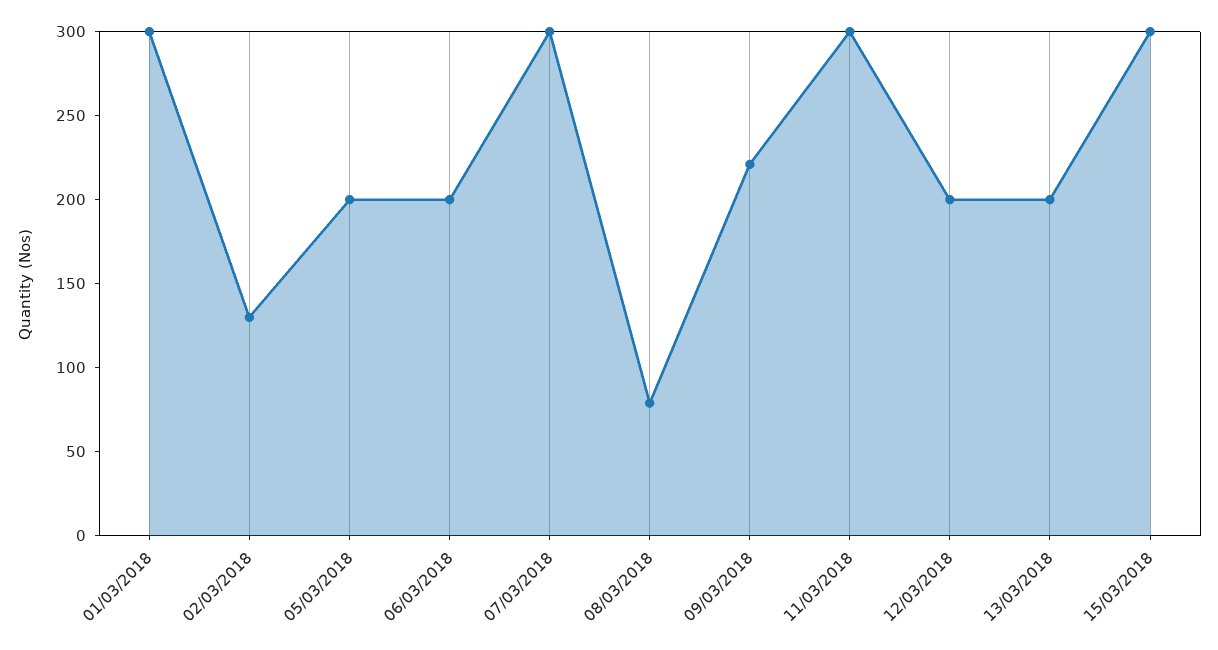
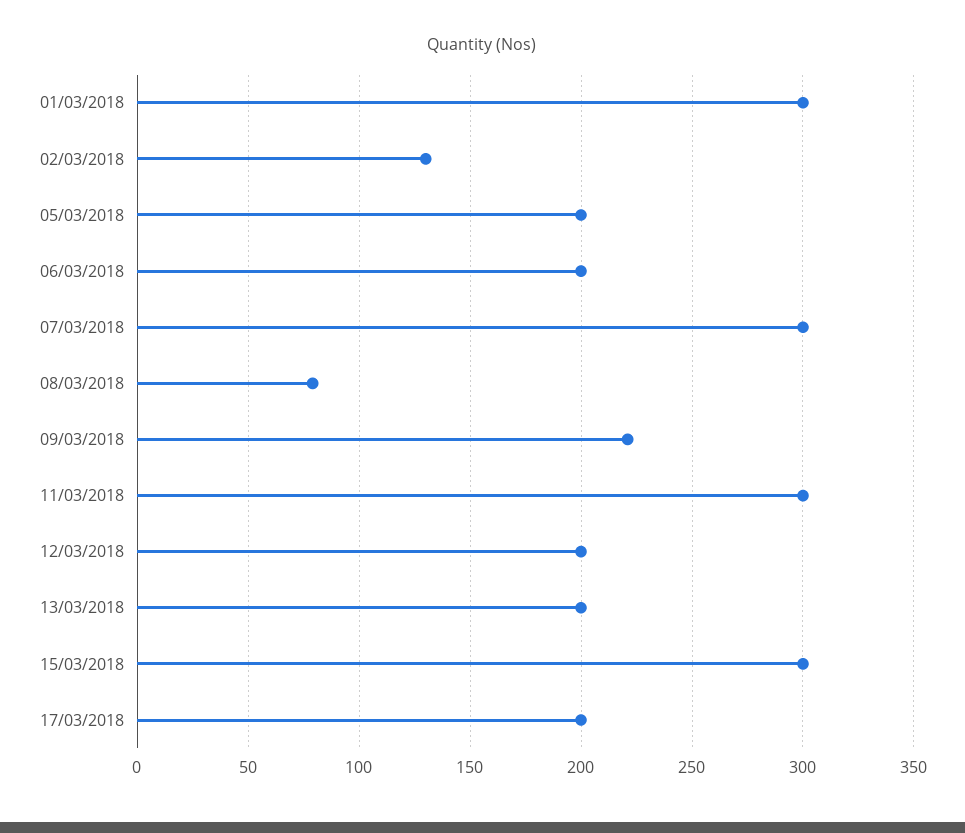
17/03/2018: none -> 200

